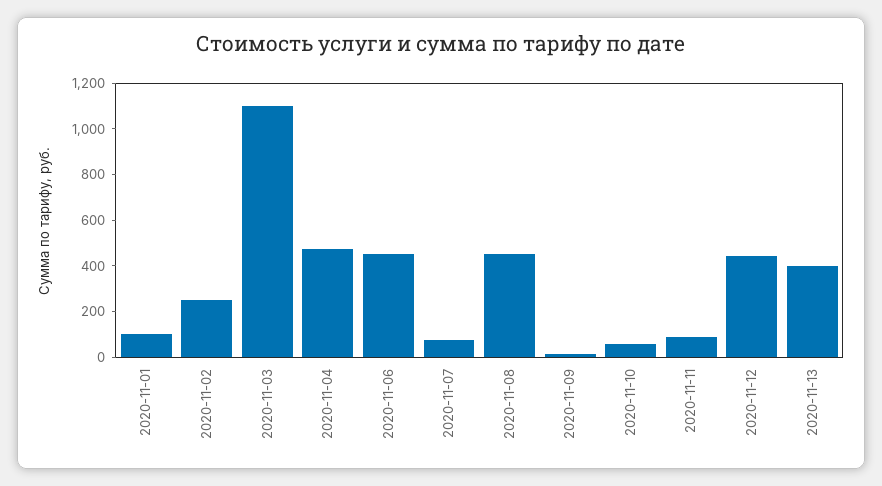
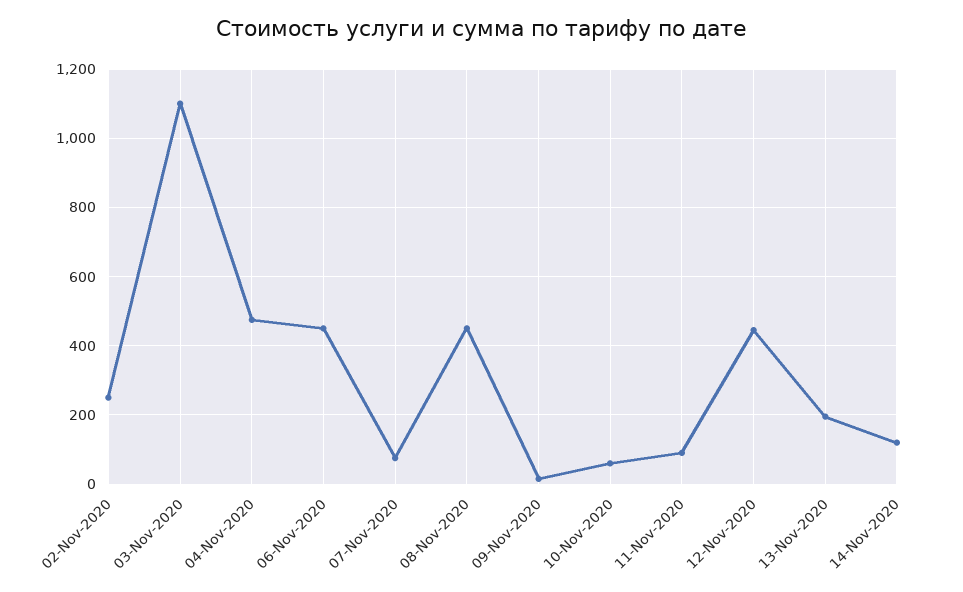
2020-11-01: 100 -> none
2020-11-13: 400 -> 200
14-Nov-2020: none -> 120

